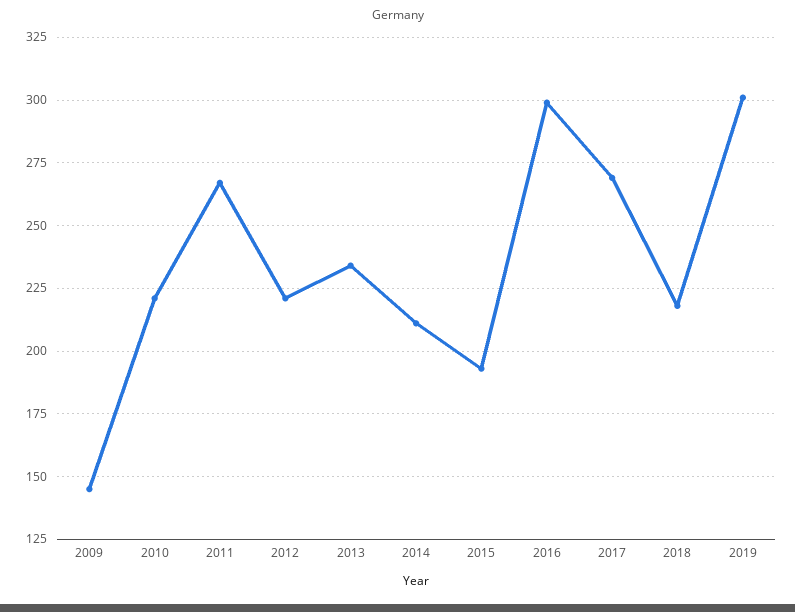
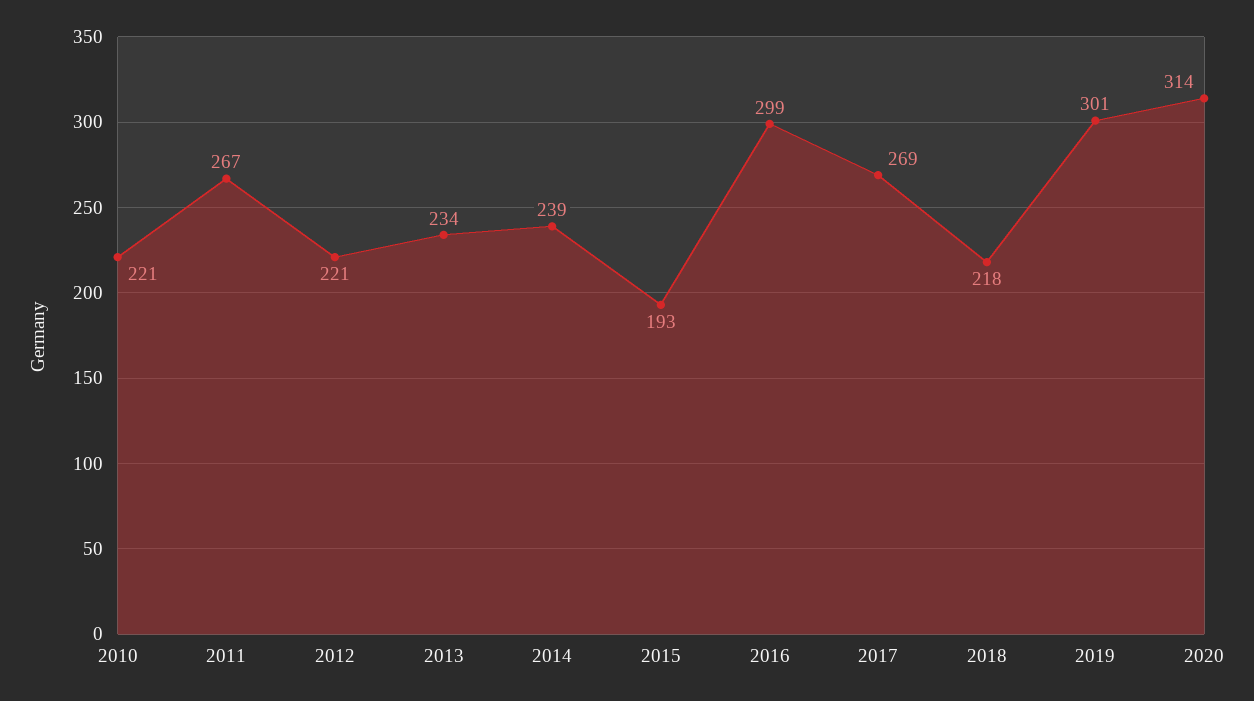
2009: 145 -> none
2014: 210 -> 239
2020: none -> 314

